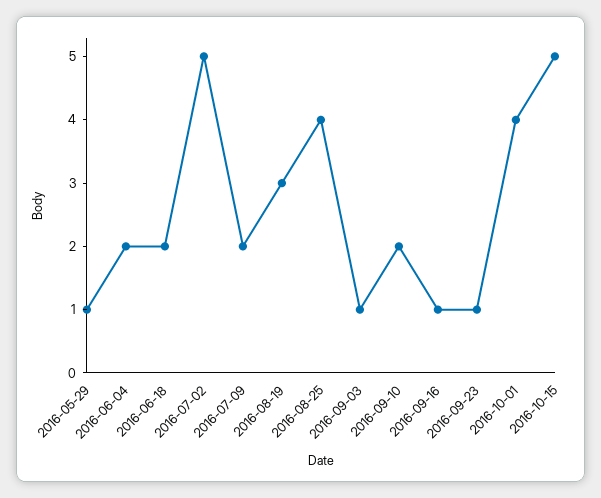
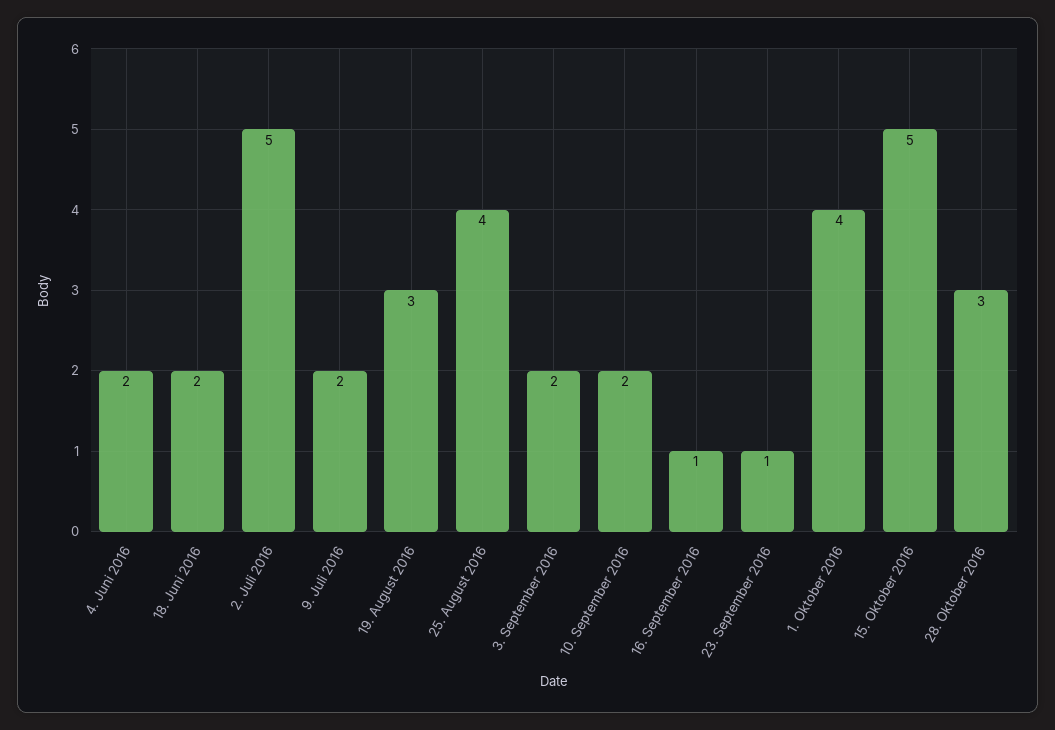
2016-05-29: 1 -> none
2016-09-03: 1 -> 2
28. Oktober 2016: none -> 3

